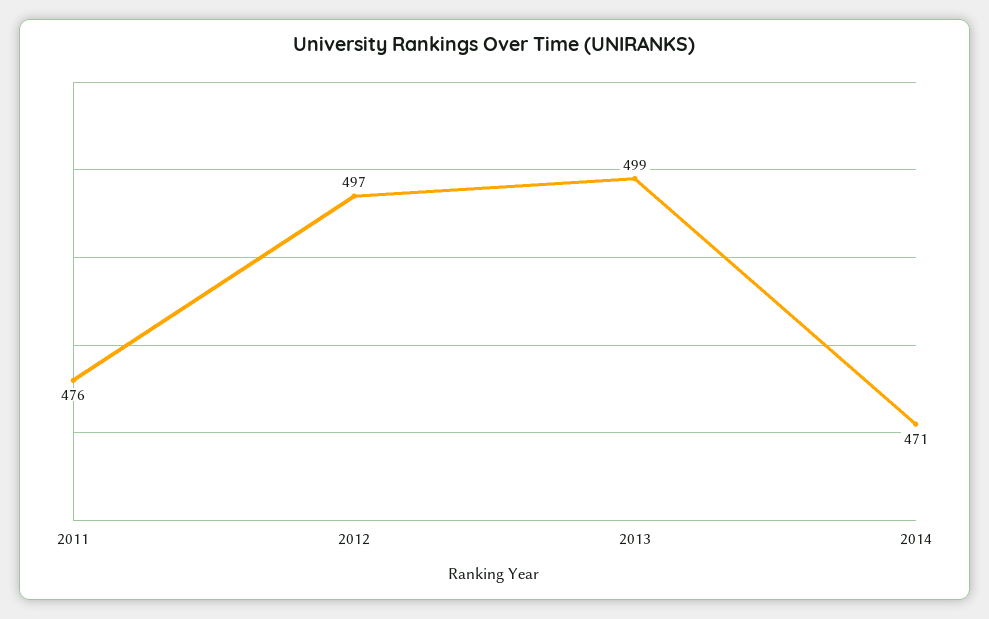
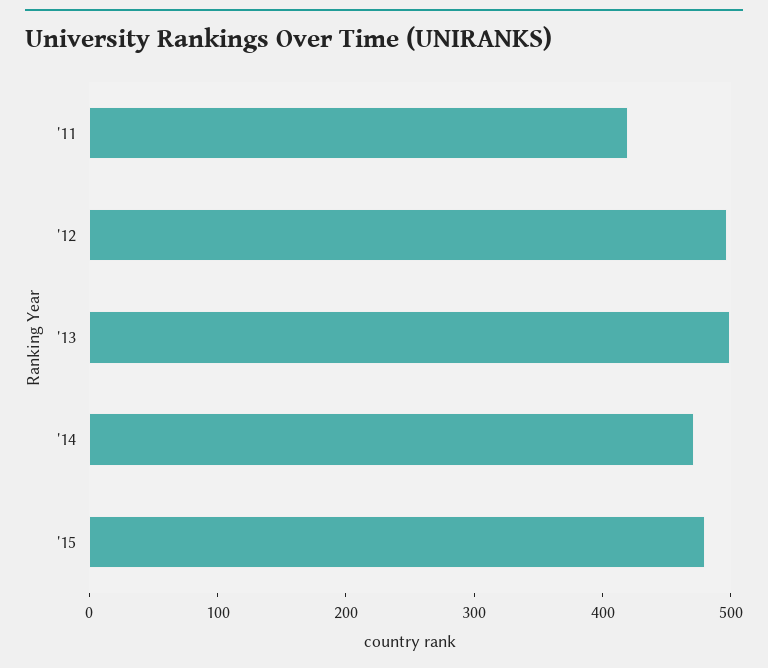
2011: 476 -> 420
'15: none -> 480

